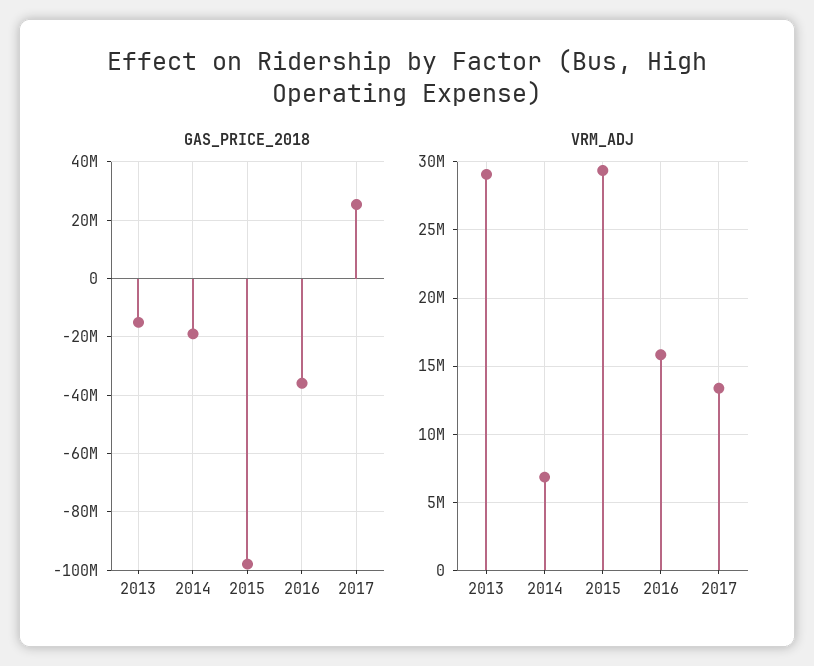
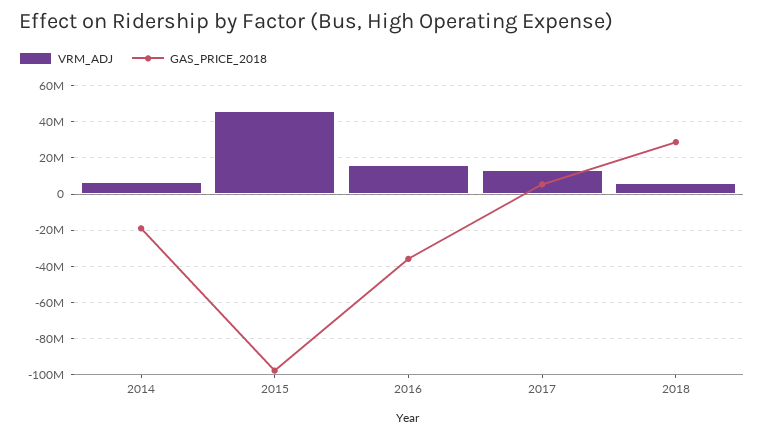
GAS_PRICE_2018, 2013: -15000000 -> none
GAS_PRICE_2018, 2017: 25000000 -> 5000000
VRM_ADJ, 2013: 29000000 -> none
VRM_ADJ, 2015: 29500000 -> 45000000
VRM_ADJ, 2018: none -> 5000000
GAS_PRICE_2018, 2018: none -> 30000000

